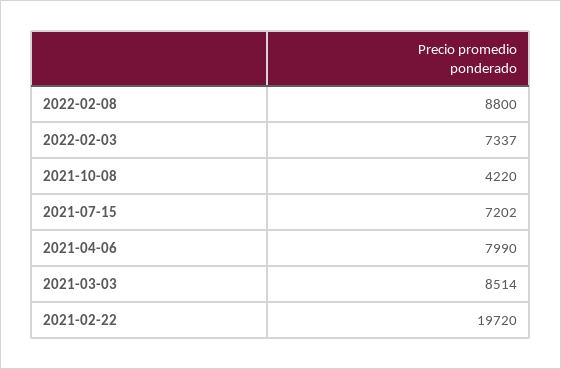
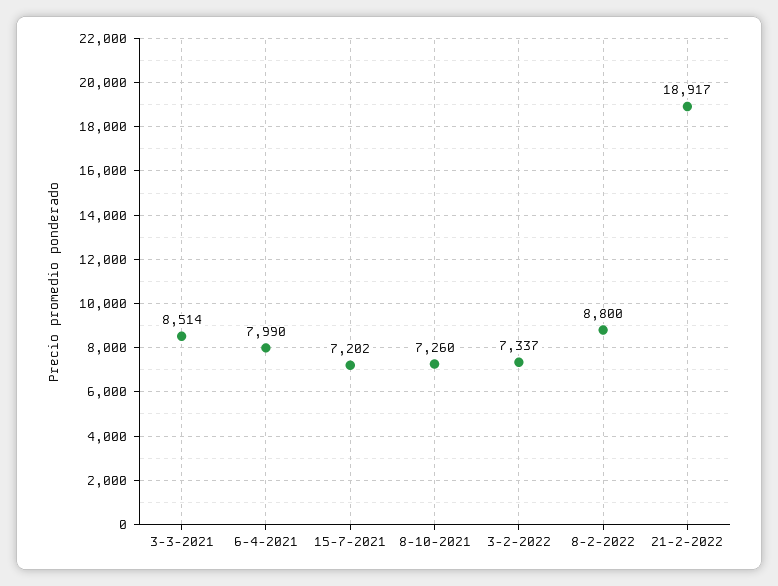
2021-10-08: 4220 -> 7260
2021-02-22: 19720 -> none
21-2-2022: none -> 18917

